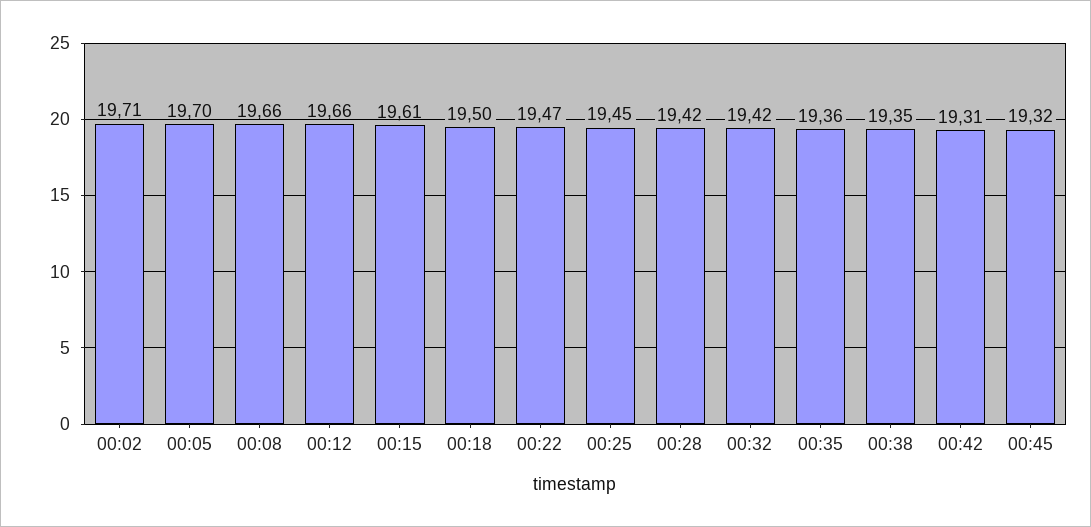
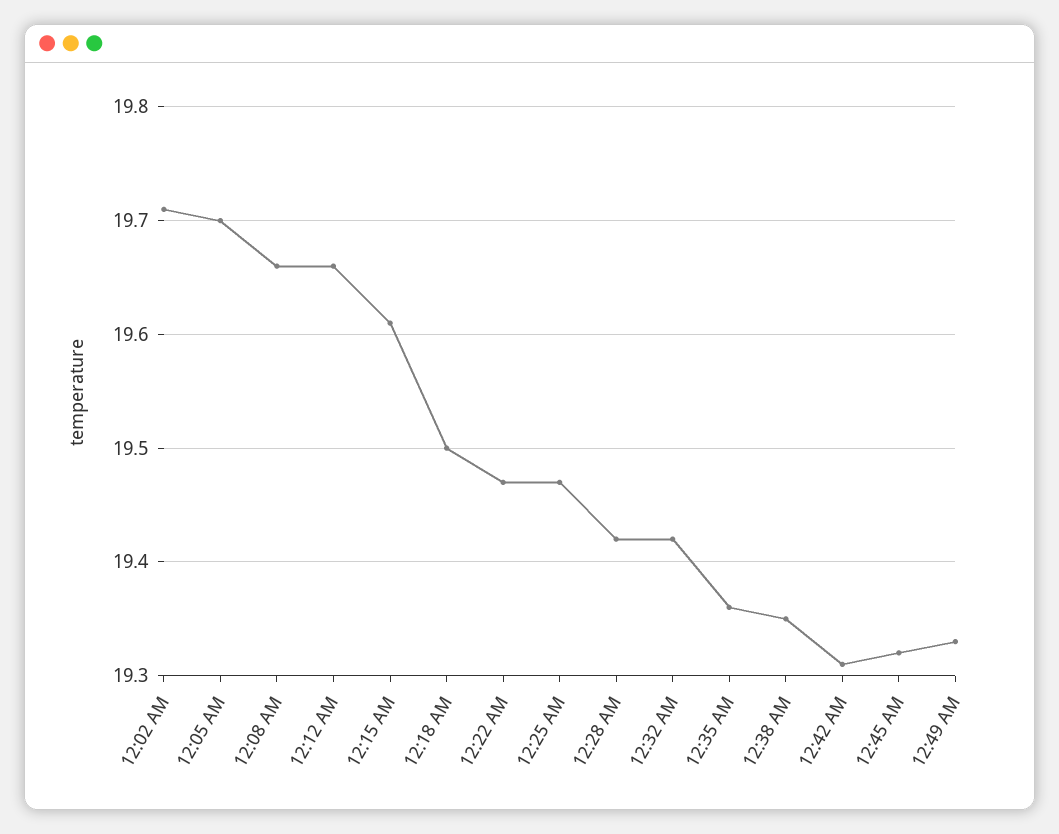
00:25: 19.45 -> 19.47
12:49 AM: none -> 19.33

